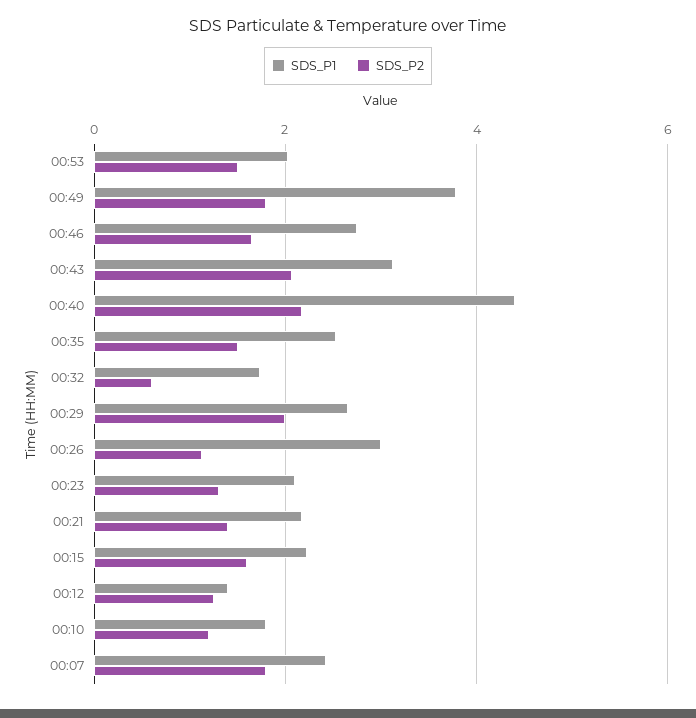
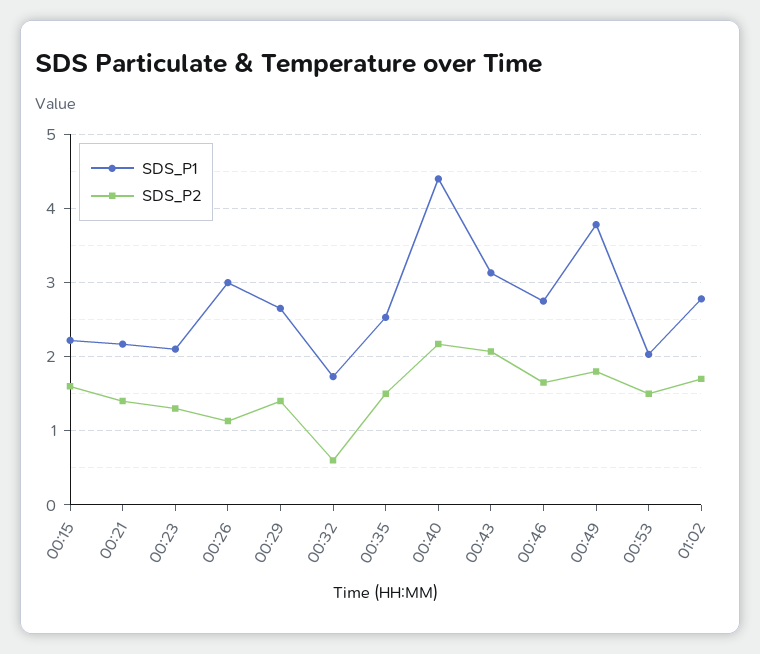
SDS_P2, 00:29: 2 -> 1.4
SDS_P1, 00:12: 1.4 -> none
SDS_P2, 00:12: 1.2 -> none
SDS_P1, 00:10: 1.8 -> none
SDS_P2, 00:10: 1.2 -> none
SDS_P1, 00:07: 2.4 -> none
SDS_P2, 00:07: 1.8 -> none
SDS_P1, 01:02: none -> 2.8
SDS_P2, 01:02: none -> 1.7

